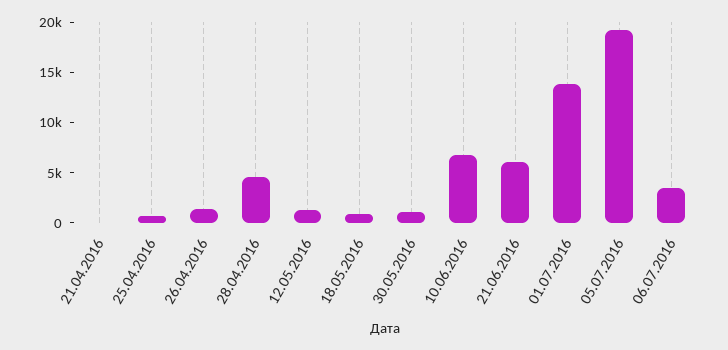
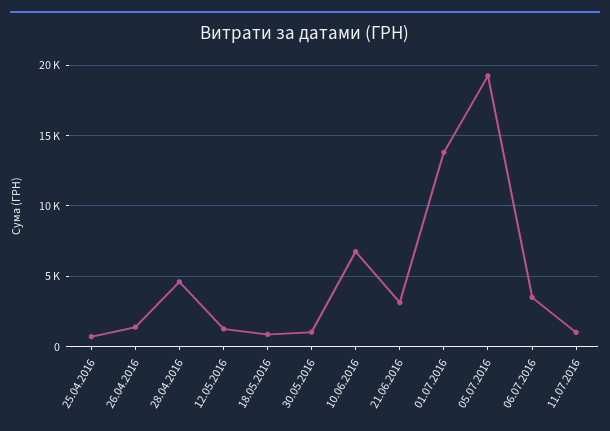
21.04.2016: 0 -> none
21.06.2016: 6000 -> 3000
11.07.2016: none -> 1000

